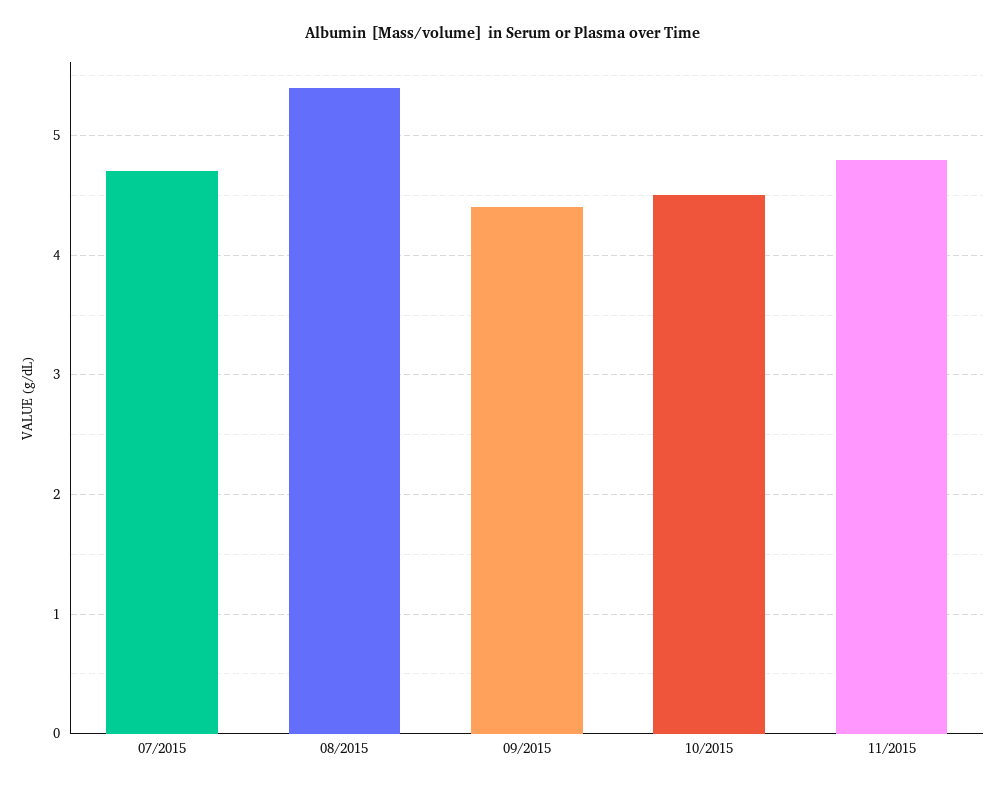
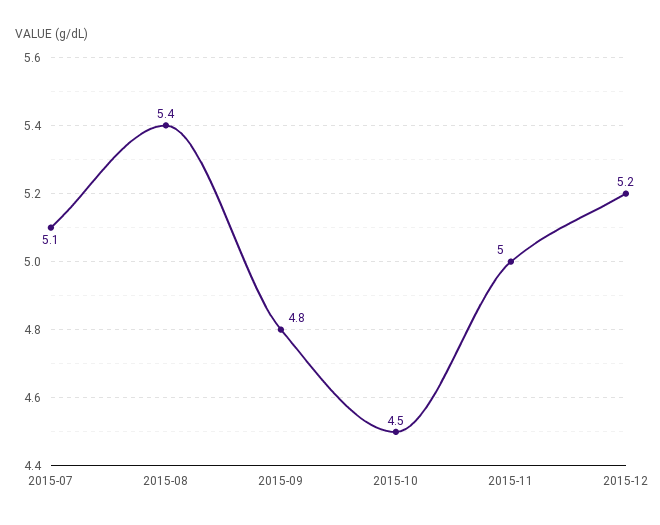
07/2015: 4.7 -> 5.1
09/2015: 4.4 -> 4.8
11/2015: 4.8 -> 5
2015-12: none -> 5.2

